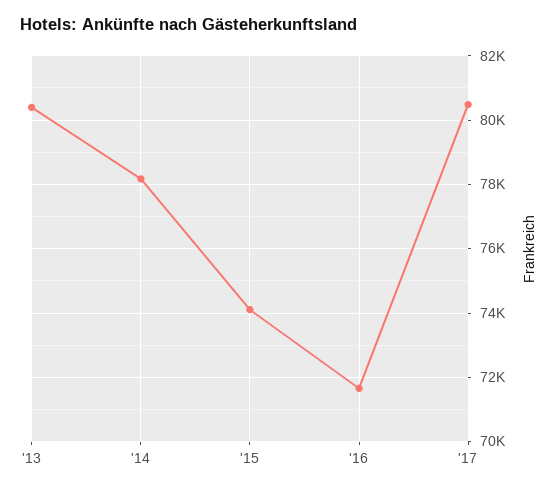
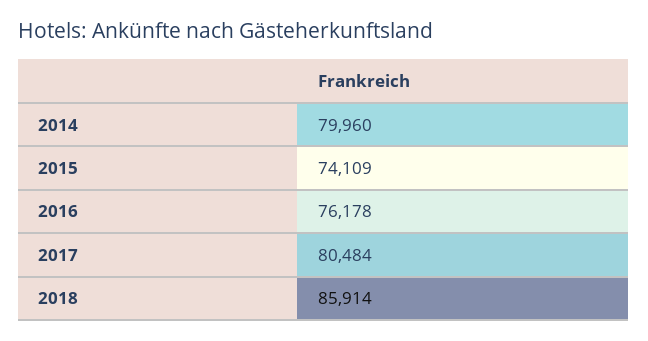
'13: 80400 -> none
'14: 78200 -> 79960
'16: 71600 -> 76178
2018: none -> 85914

